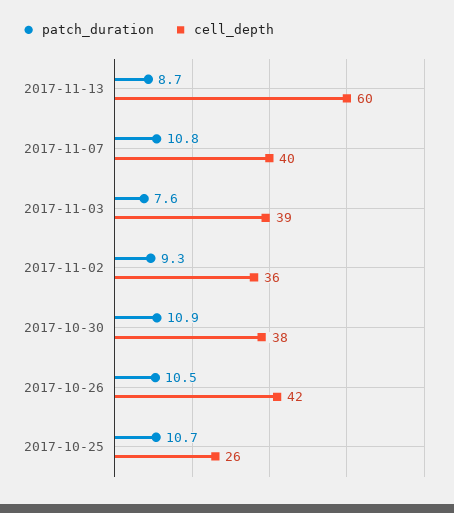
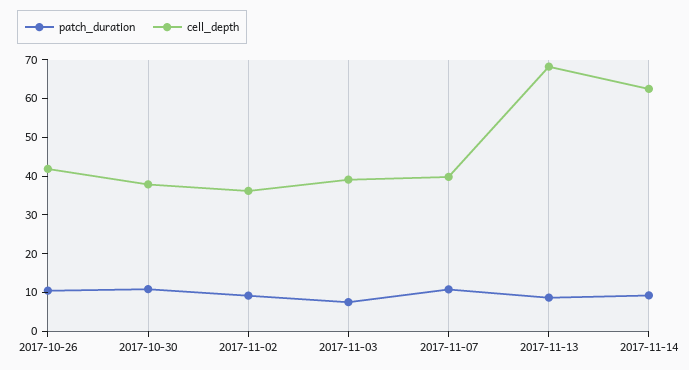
cell_depth, 2017-11-13: 60 -> 67.5
patch_duration, 2017-10-25: 10.7 -> none
cell_depth, 2017-10-25: 26 -> none
patch_duration, 2017-11-14: none -> 10
cell_depth, 2017-11-14: none -> 62.5

